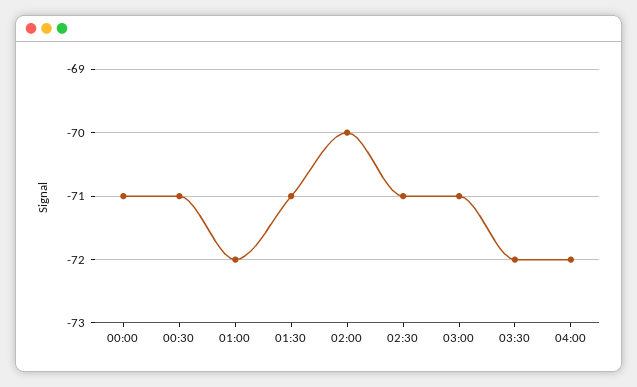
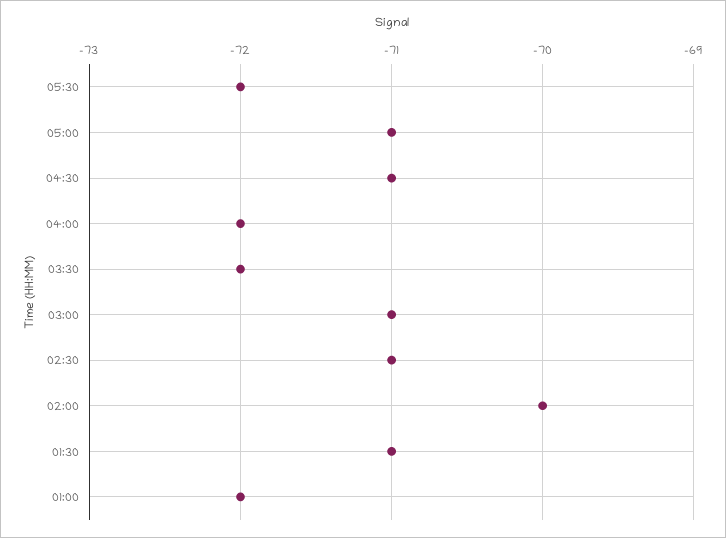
00:00: -71 -> none
00:30: -71 -> none
05:30: none -> -72
05:00: none -> -71
04:30: none -> -71

